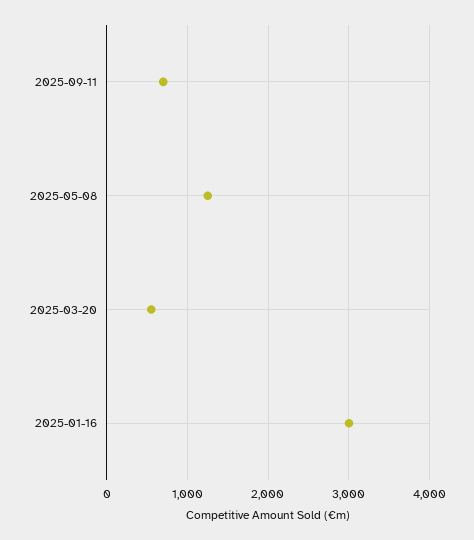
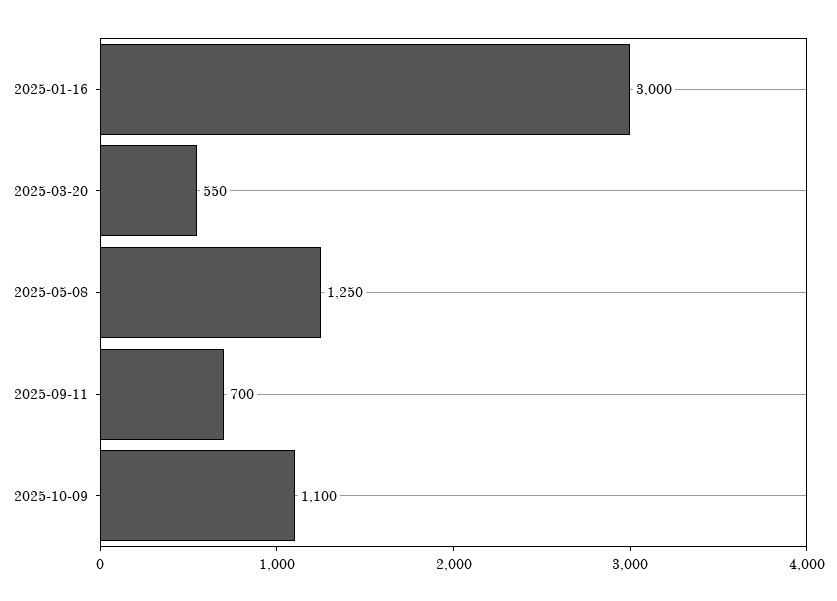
2025-10-09: none -> 1100

